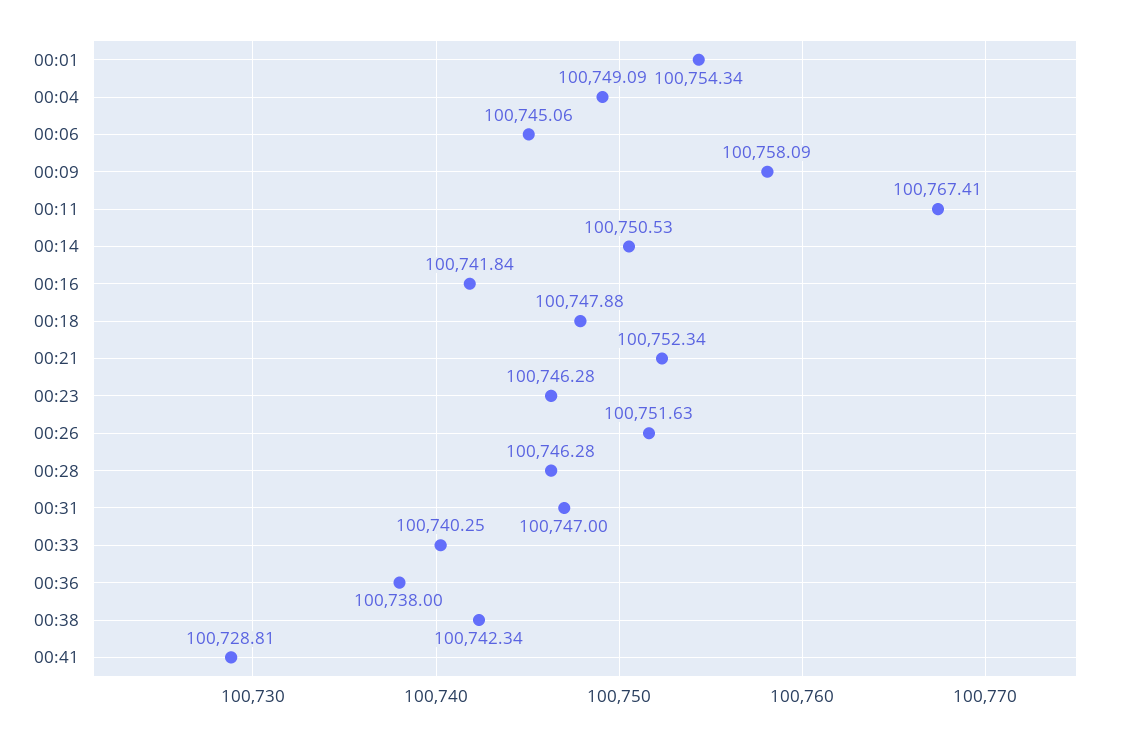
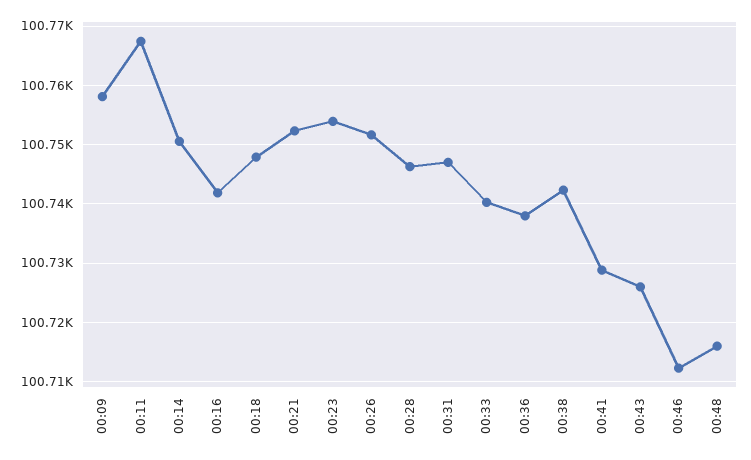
00:01: 100754.34 -> none
00:04: 100749.09 -> none
00:06: 100745.06 -> none
00:23: 100746.28 -> 100754
00:43: none -> 100726
00:46: none -> 100712
00:48: none -> 100716

